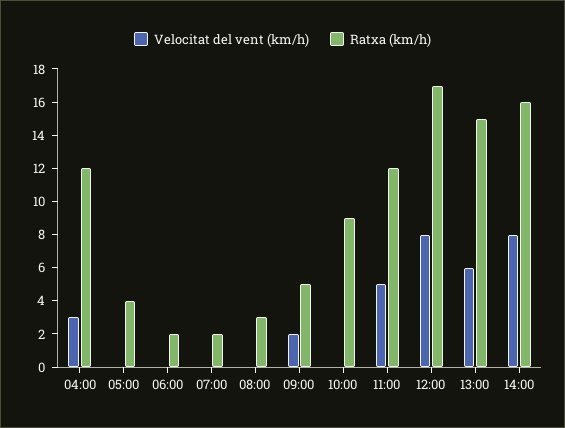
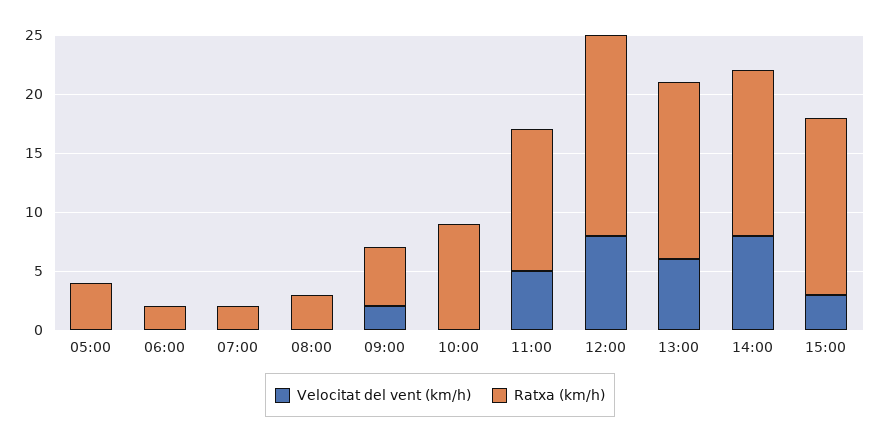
Velocitat del vent (km/h), 04:00: 3 -> none
Ratxa (km/h), 04:00: 12 -> none
Ratxa (km/h), 14:00: 16 -> 14
Velocitat del vent (km/h), 15:00: none -> 3
Ratxa (km/h), 15:00: none -> 15

